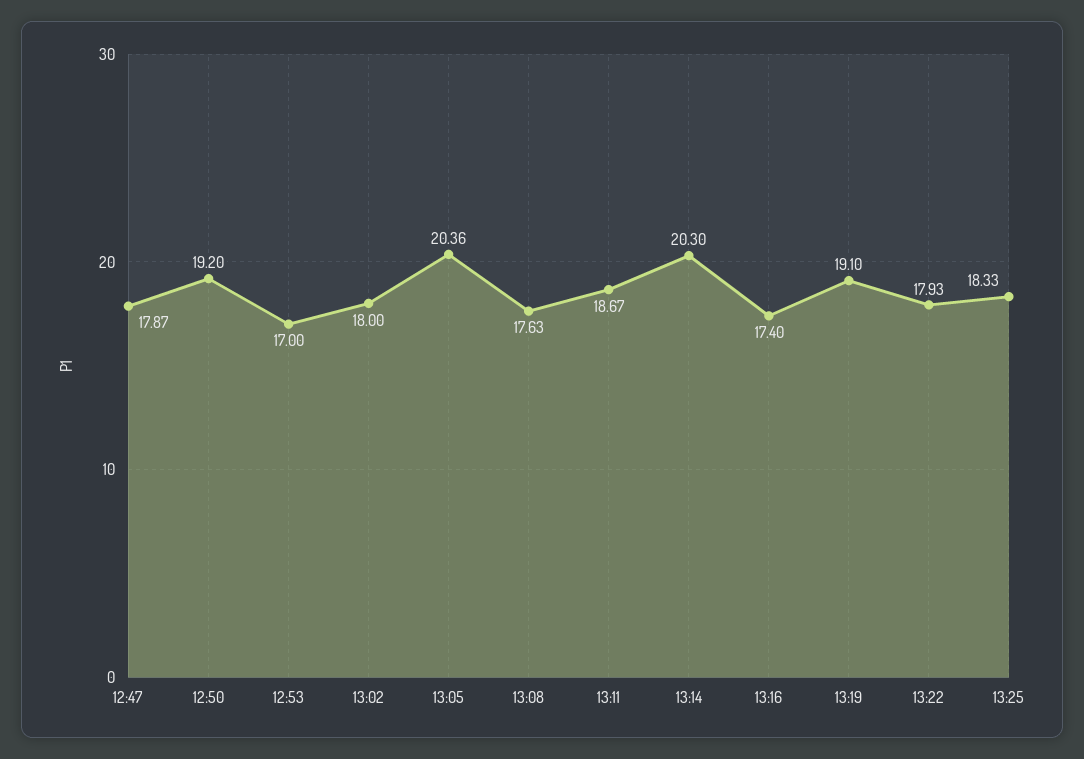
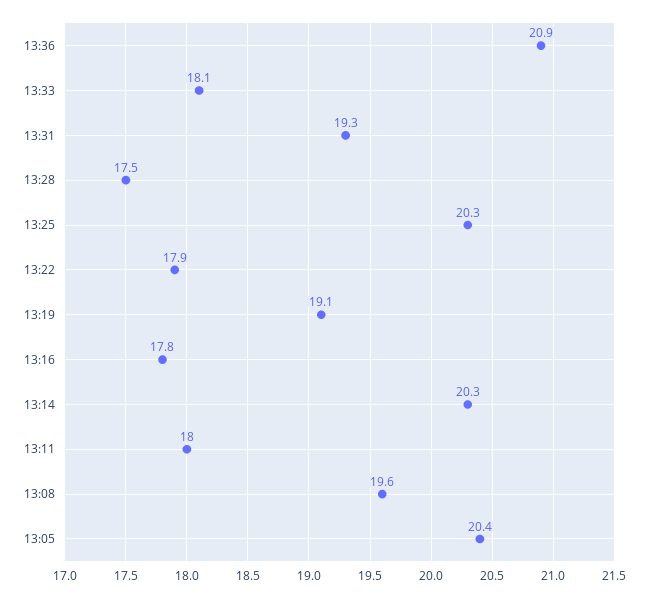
12:47: 17.87 -> none
12:50: 19.2 -> none
12:53: 17 -> none
13:02: 18 -> none
13:08: 17.63 -> 19.6
13:11: 18.67 -> 18
13:16: 17.4 -> 17.8
13:25: 18.33 -> 20.3
13:36: none -> 20.9
13:33: none -> 18.1
13:31: none -> 19.3
13:28: none -> 17.5

